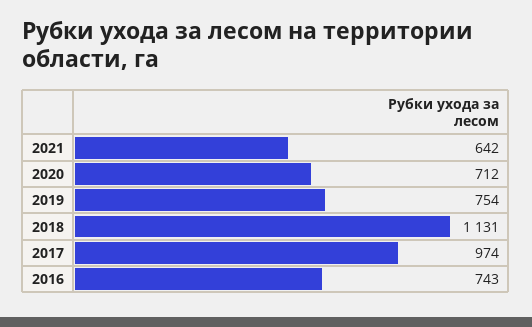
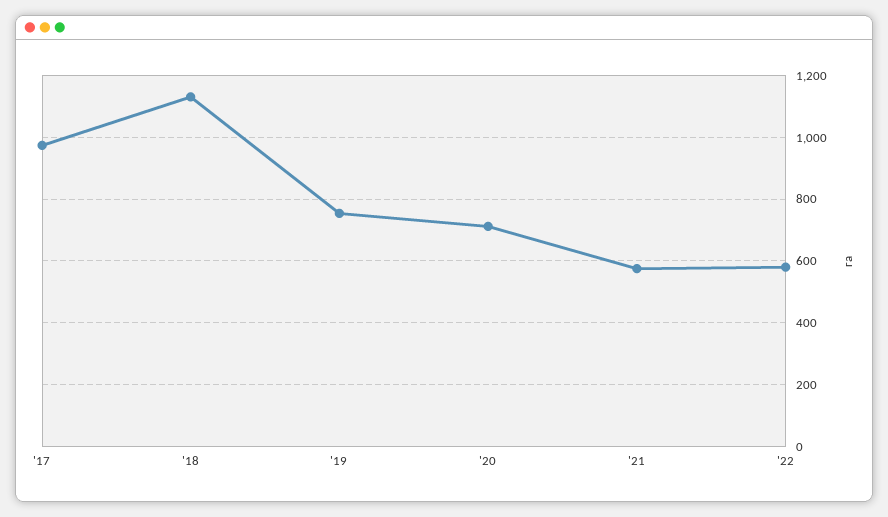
2021: 642 -> 580
2016: 743 -> none
'22: none -> 580

